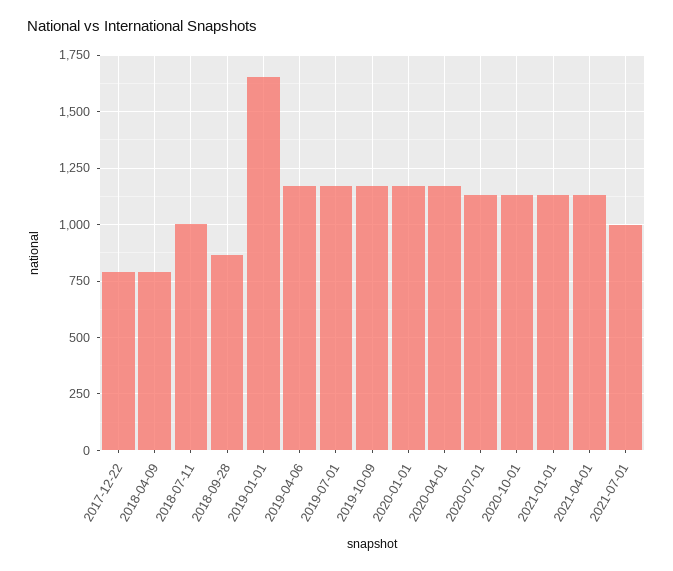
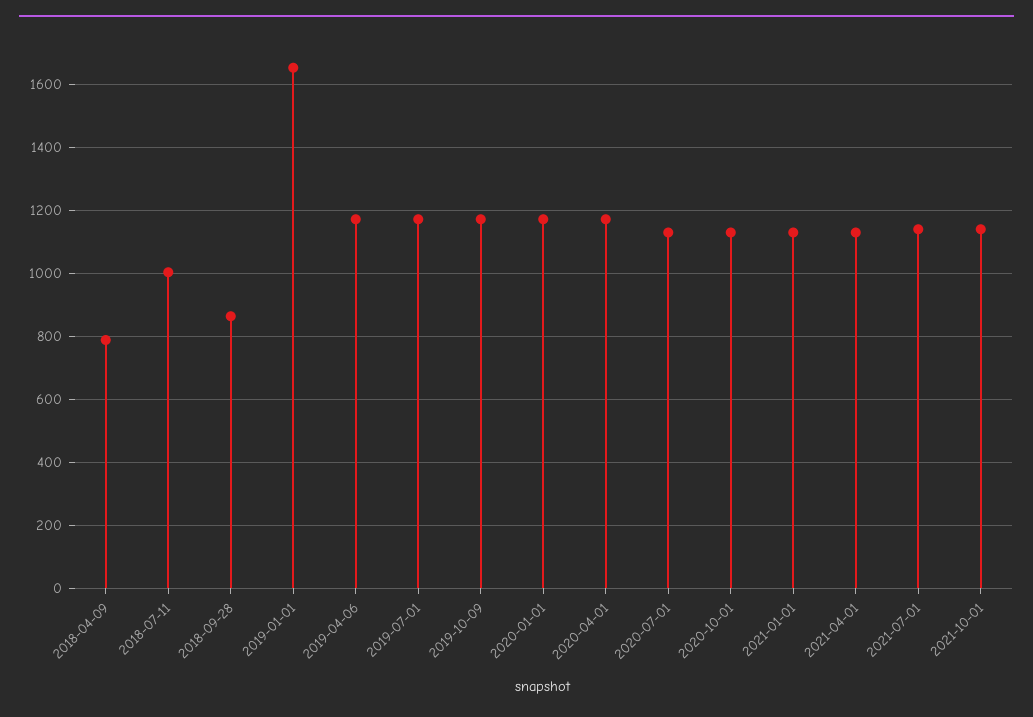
2017-12-22: 800 -> none
2021-07-01: 1000 -> 1140
2021-10-01: none -> 1140

